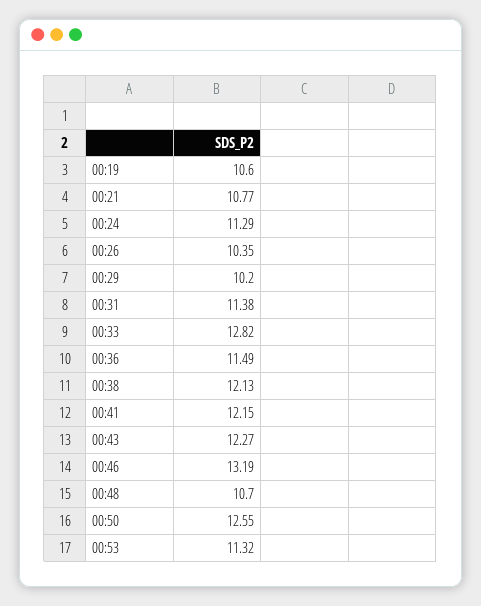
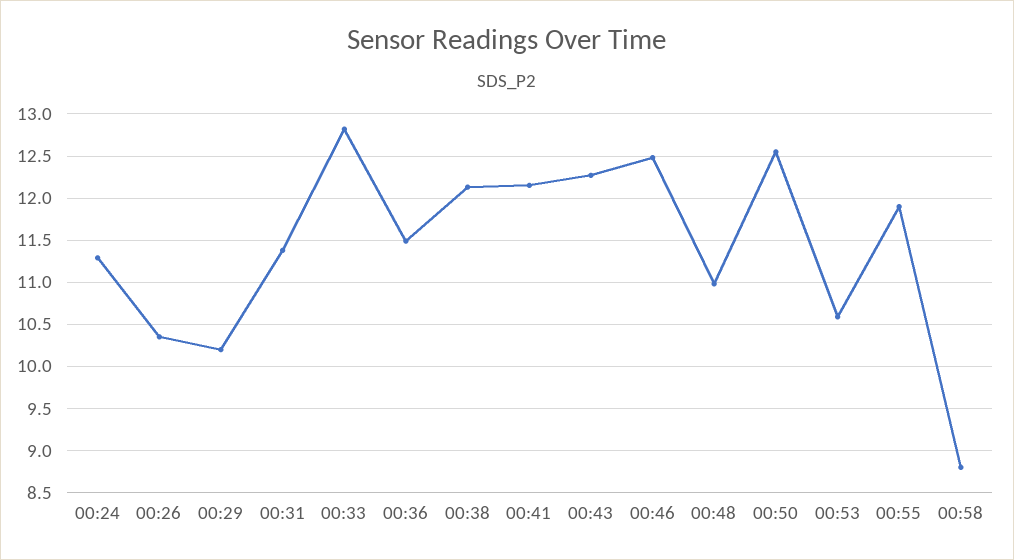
00:19: 10.6 -> none
00:21: 10.77 -> none
00:46: 13.19 -> 12.5
00:48: 10.7 -> 11
00:53: 11.32 -> 10.6
00:55: none -> 11.9
00:58: none -> 8.8

